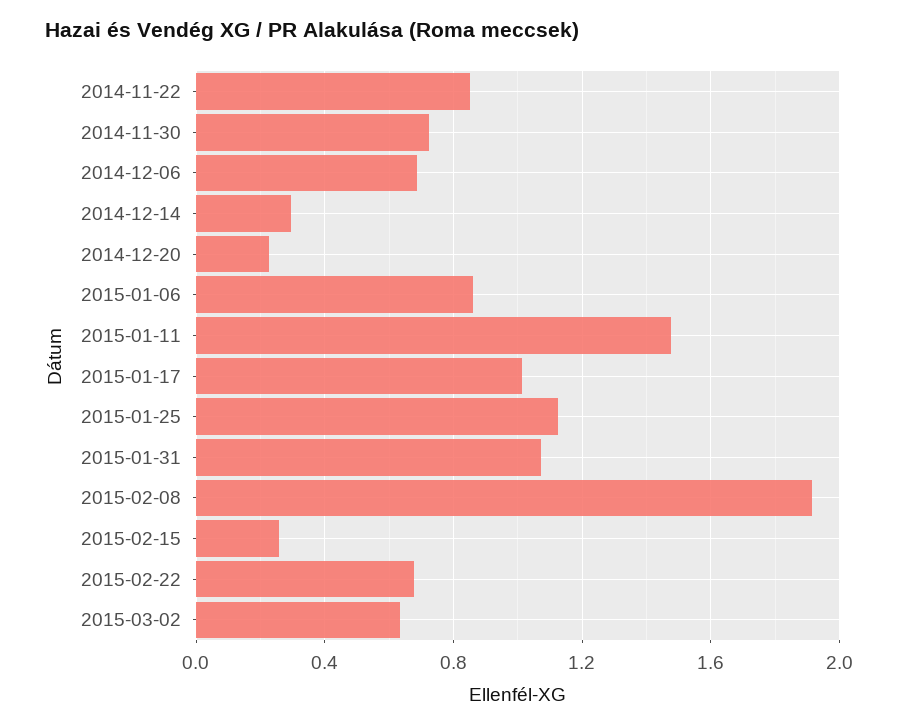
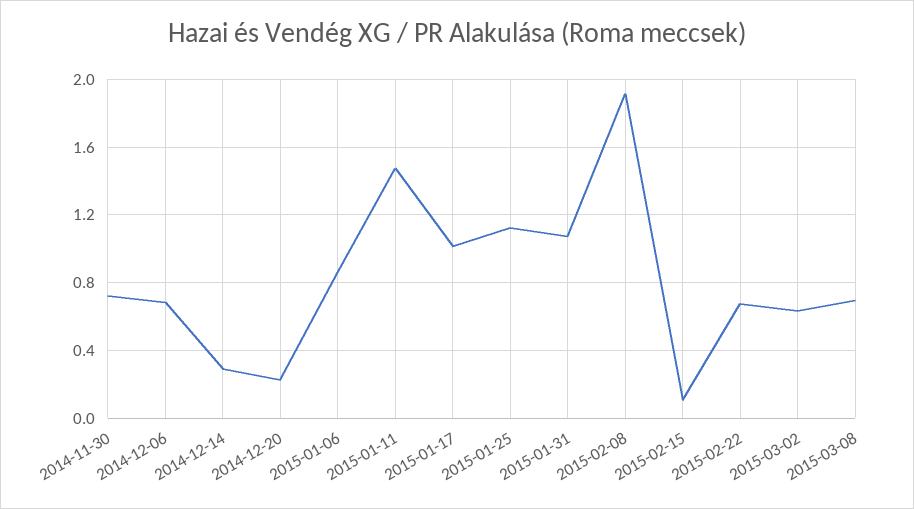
2014-11-22: 0.85 -> none
2015-02-15: 0.25 -> 0.1
2015-03-08: none -> 0.7

